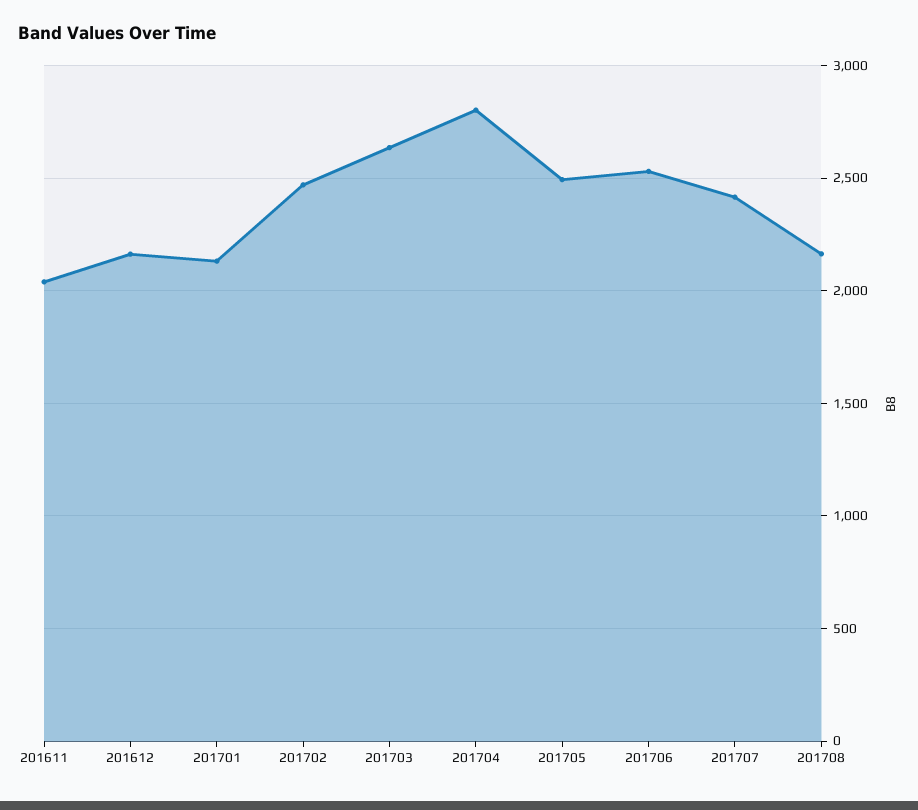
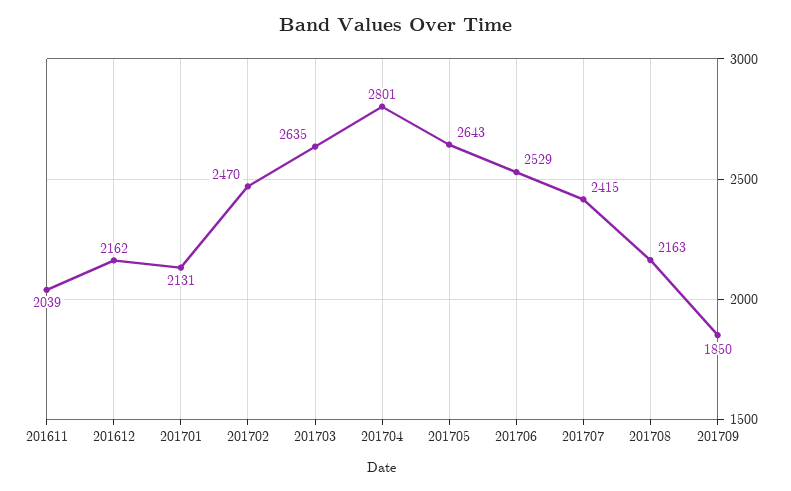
201705: 2500 -> 2643
201709: none -> 1850

